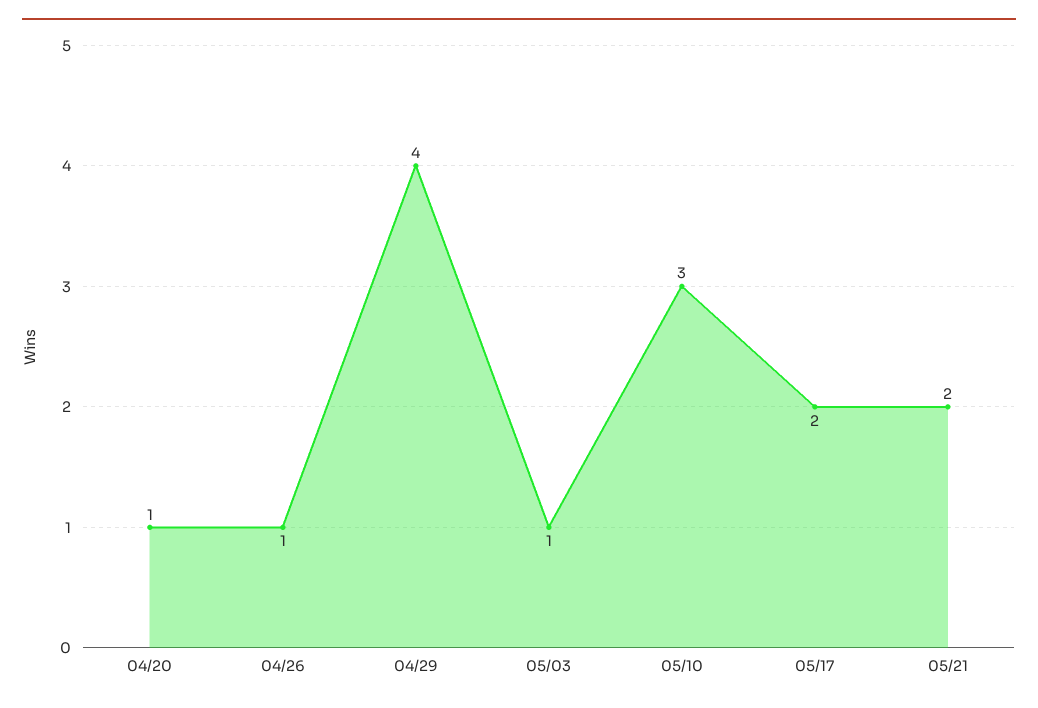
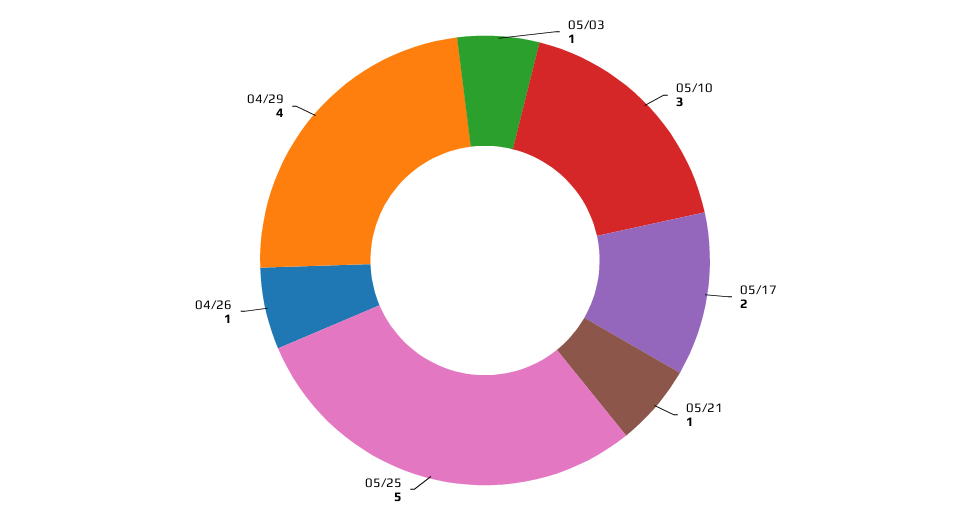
04/20: 1 -> none
05/21: 2 -> 1
05/25: none -> 5

